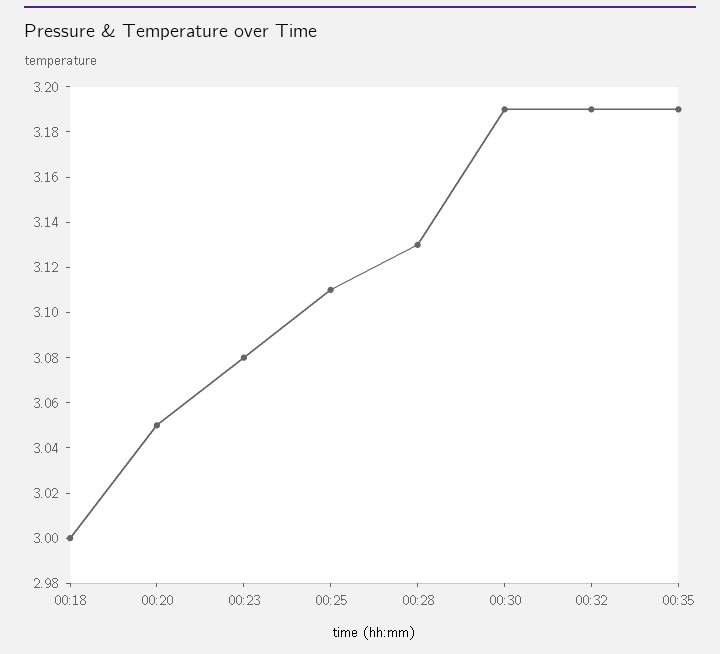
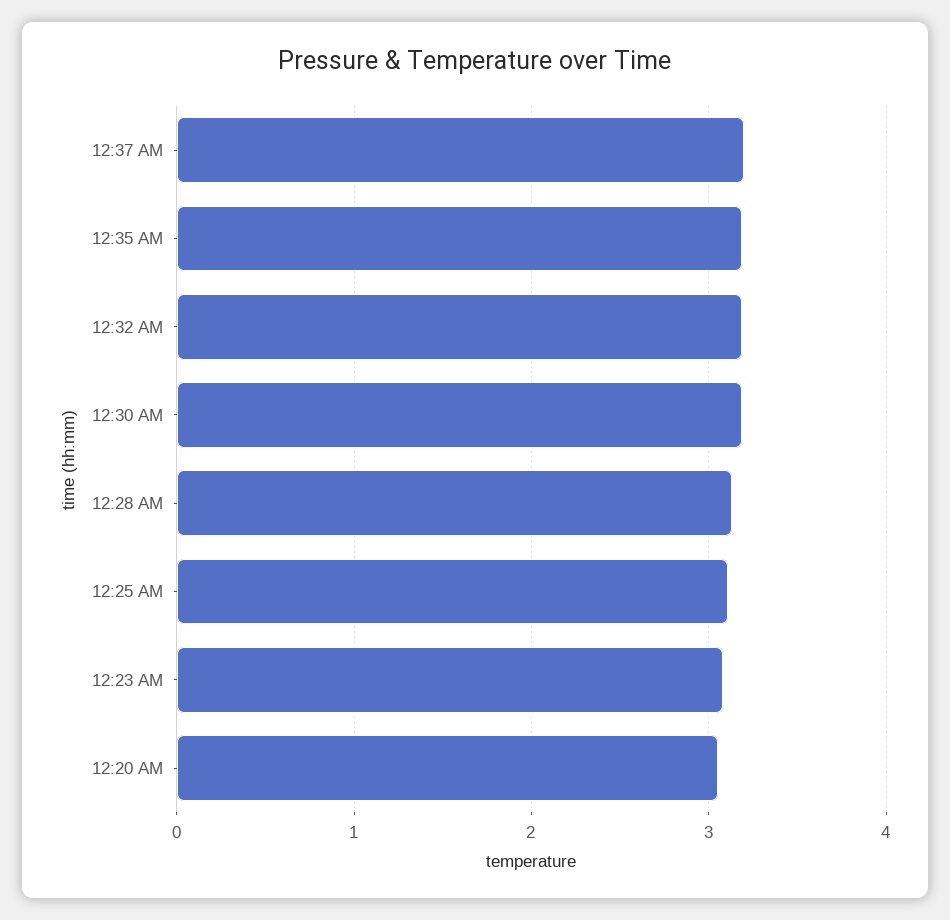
00:18: 3 -> none
12:37 AM: none -> 3.2

